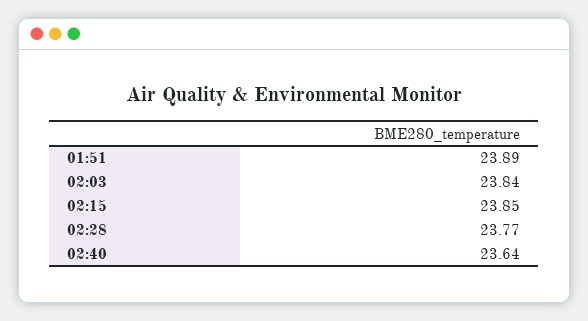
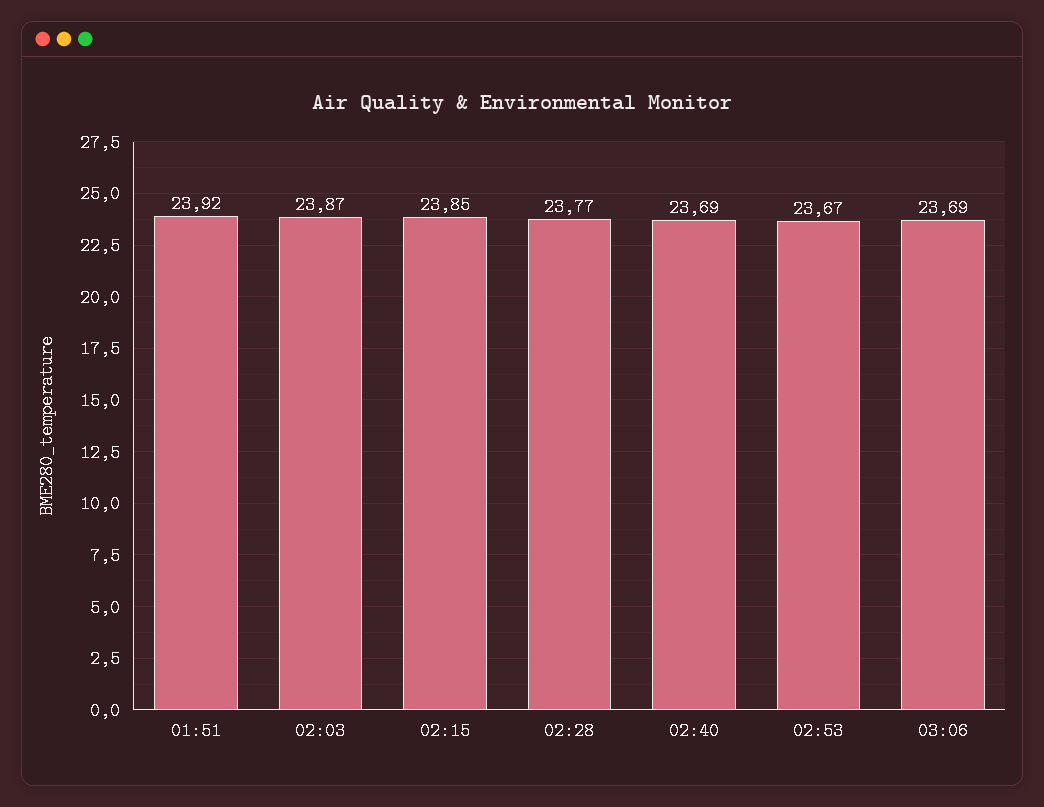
01:51: 23.89 -> 23.92
02:03: 23.84 -> 23.87
02:40: 23.64 -> 23.69
02:53: none -> 23.67
03:06: none -> 23.69

